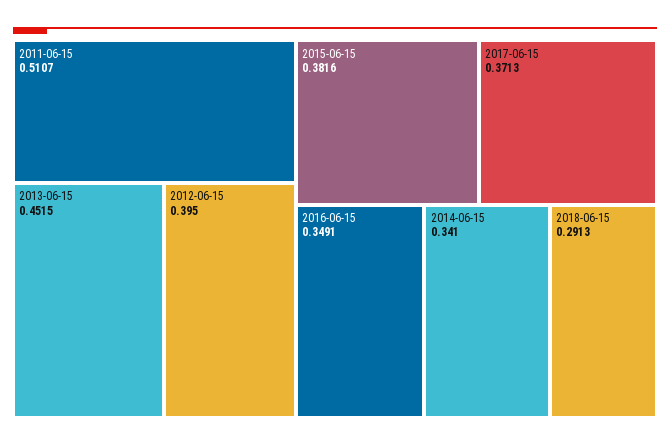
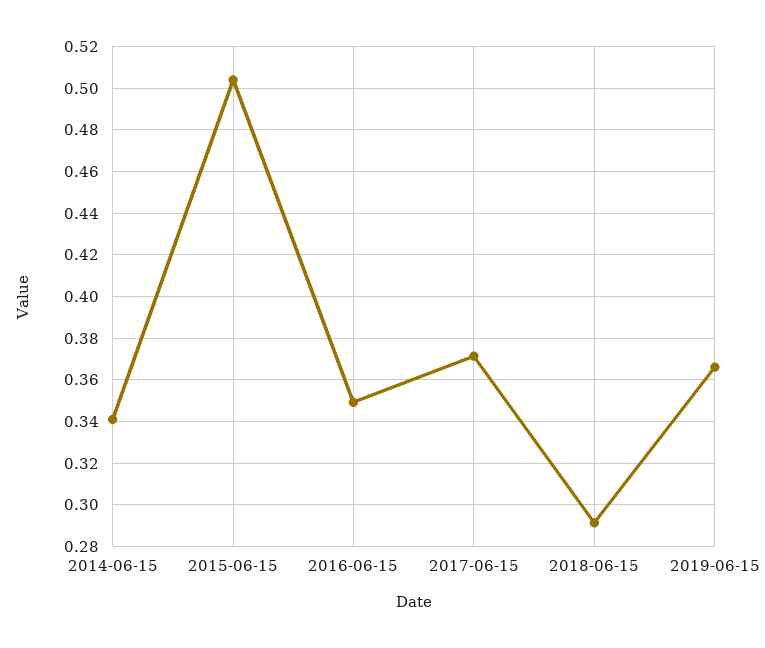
2011-06-15: 0.5107 -> none
2013-06-15: 0.4515 -> none
2012-06-15: 0.395 -> none
2015-06-15: 0.3816 -> 0.505
2019-06-15: none -> 0.365

